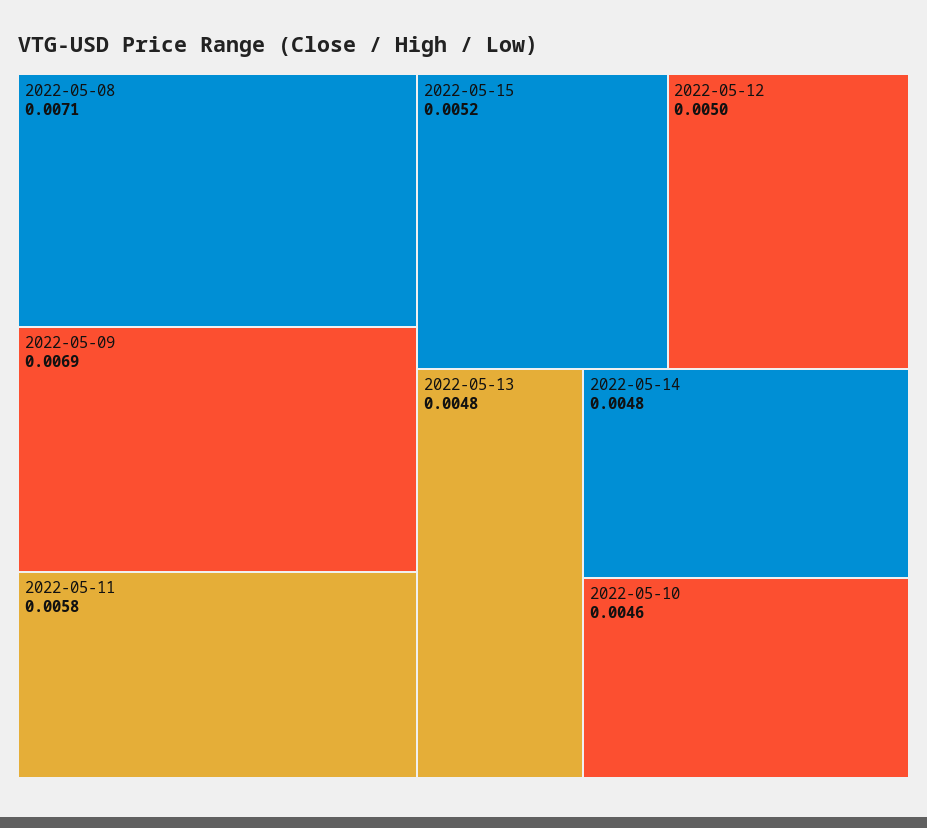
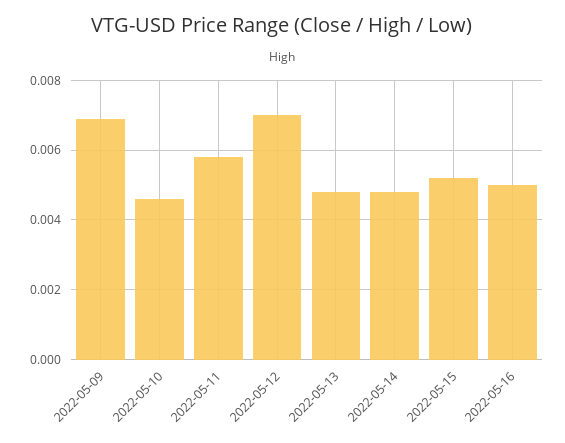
2022-05-08: 0.0071 -> none
2022-05-12: 0.005 -> 0.007
2022-05-16: none -> 0.005

